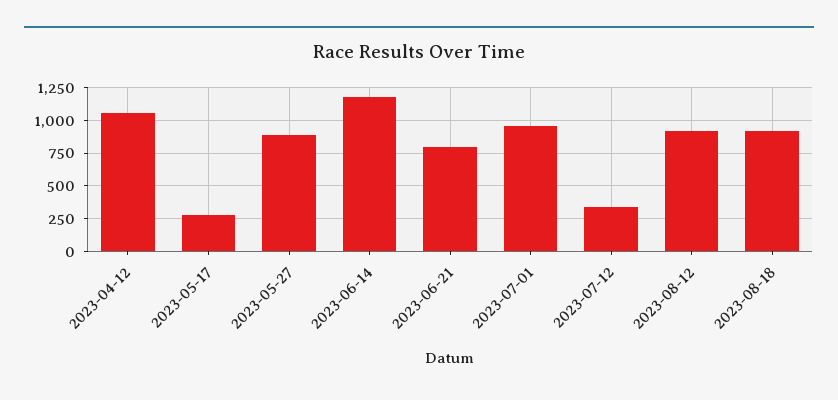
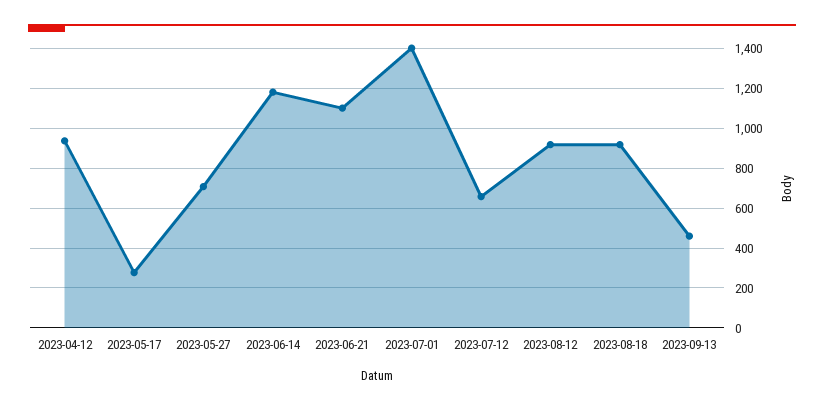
2023-04-12: 1050 -> 950
2023-05-27: 900 -> 700
2023-06-21: 800 -> 1100
2023-07-01: 950 -> 1400
2023-07-12: 350 -> 650
2023-09-13: none -> 450

